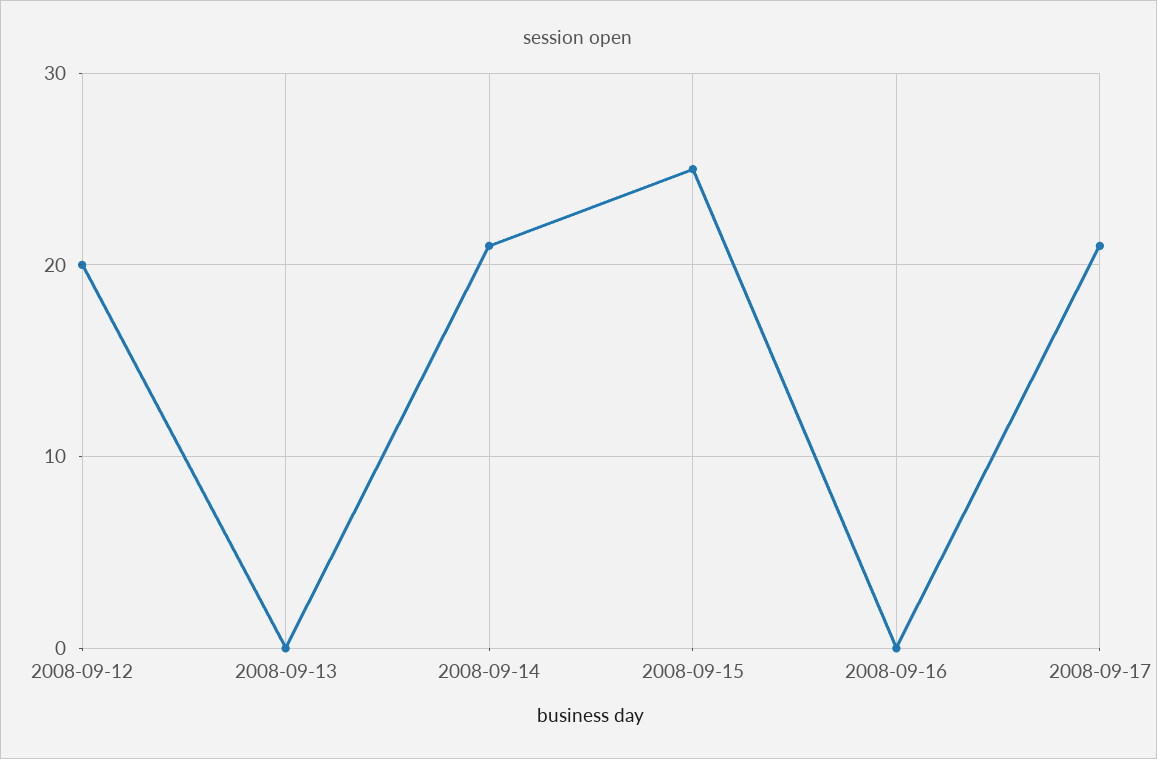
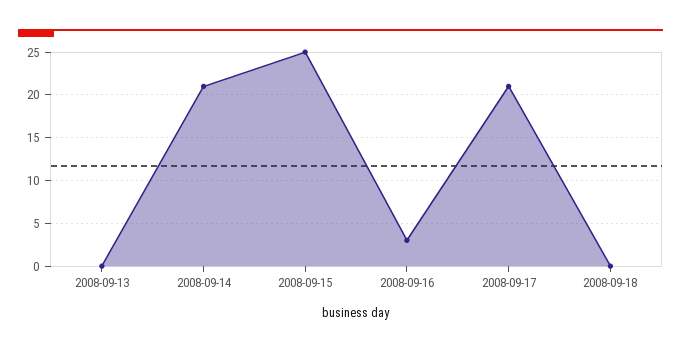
2008-09-12: 20 -> none
2008-09-16: 0 -> 3
2008-09-18: none -> 0

